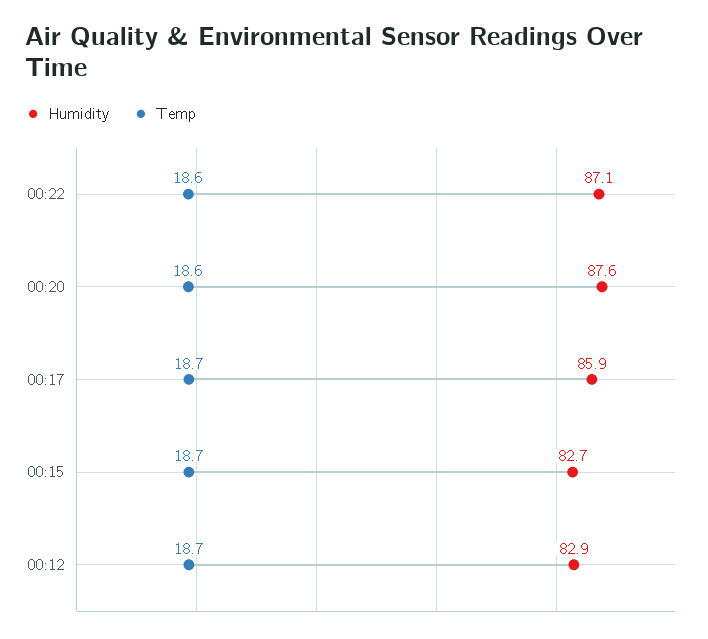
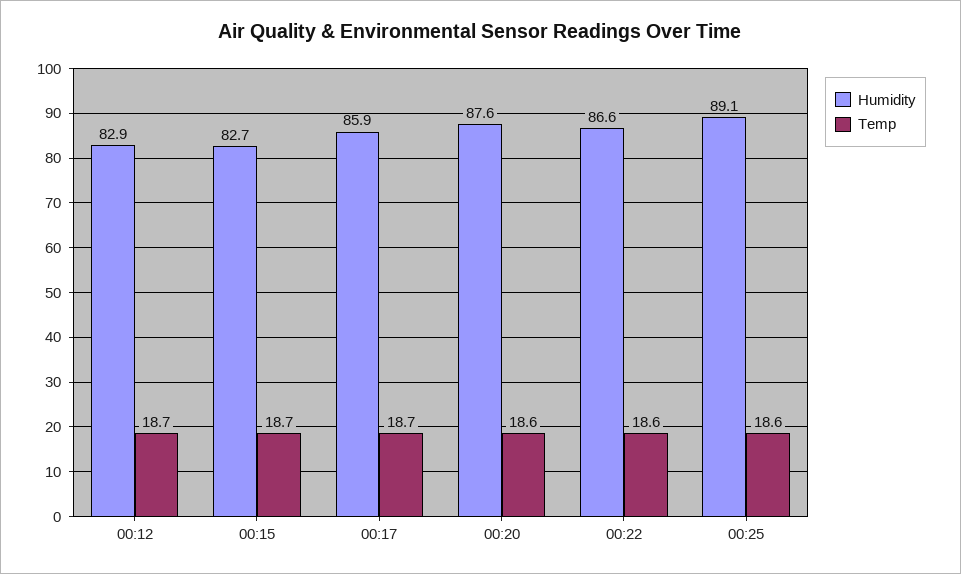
Humidity, 00:22: 87.1 -> 86.6
Humidity, 00:25: none -> 89.1
Temp, 00:25: none -> 18.6

